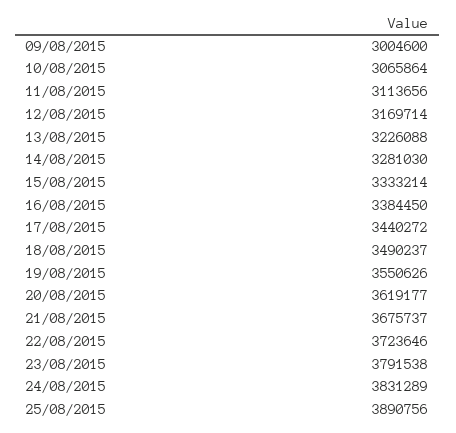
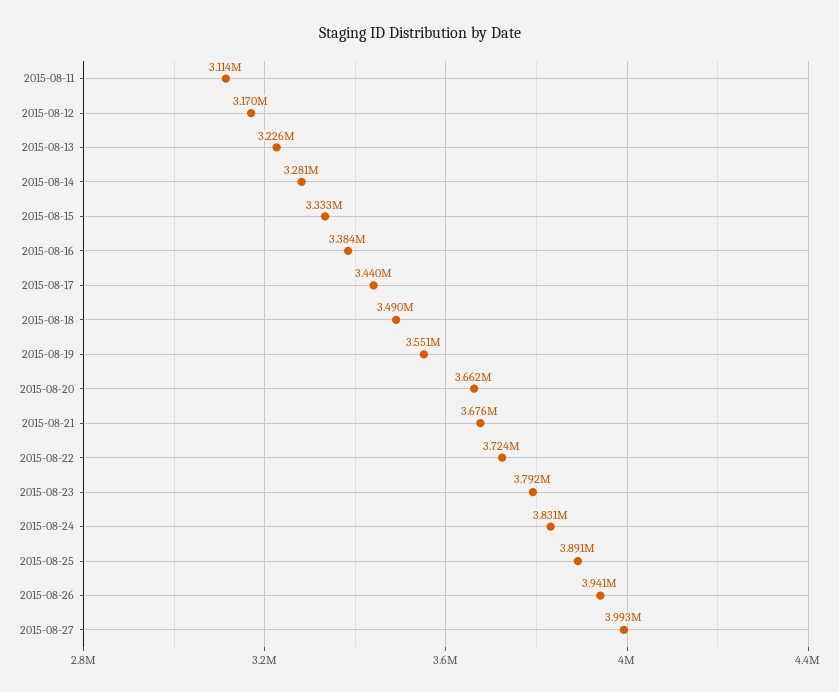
09/08/2015: 3004600 -> none
10/08/2015: 3065864 -> none
20/08/2015: 3619177 -> 3662000
2015-08-26: none -> 3941000
2015-08-27: none -> 3993000

